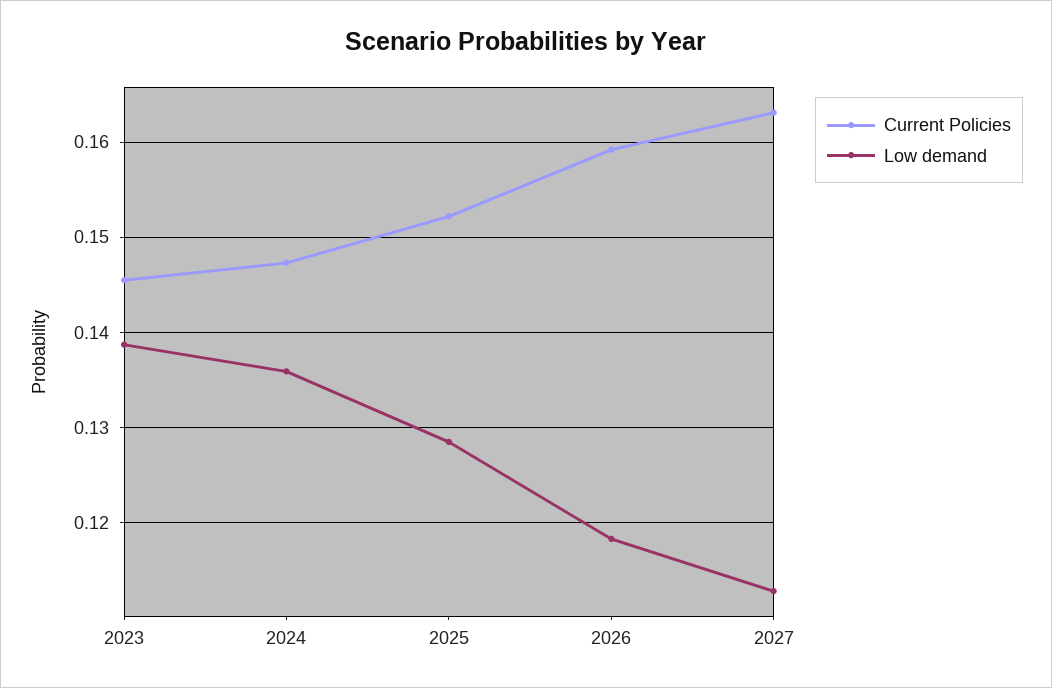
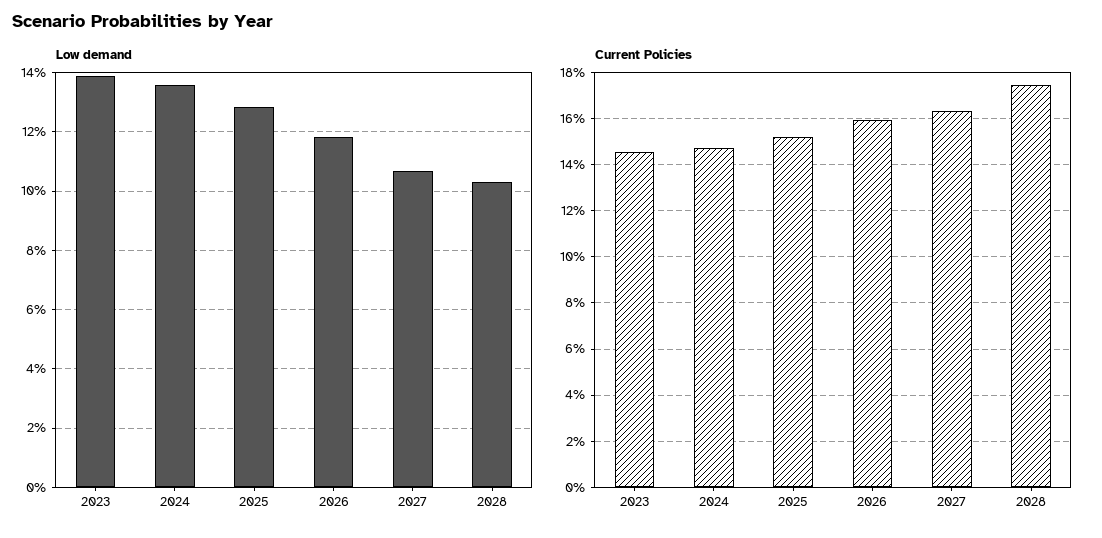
Low demand, 2027: 0.113 -> 0.1075
Low demand, 2028: none -> 0.1025
Current Policies, 2028: none -> 0.175

